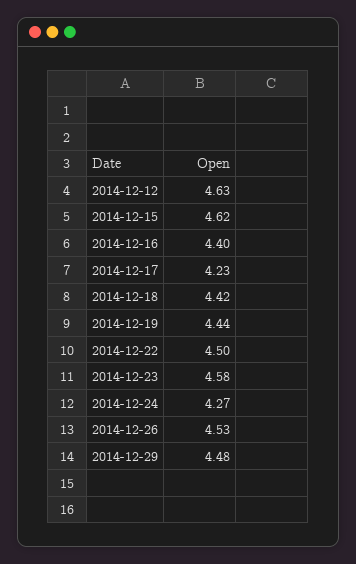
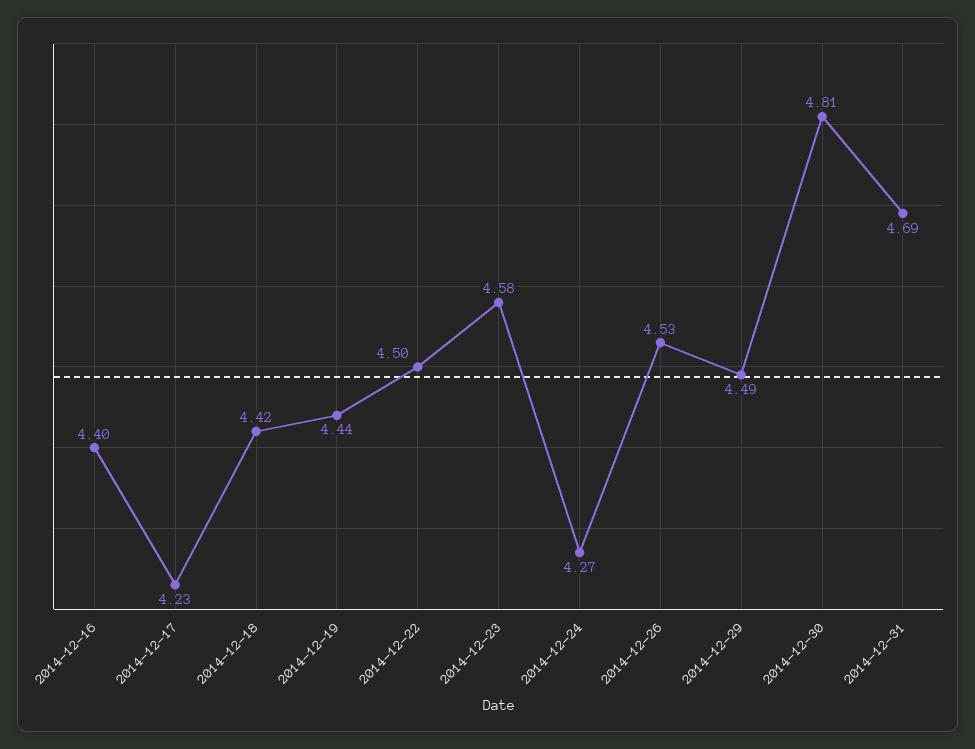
2014-12-12: 4.63 -> none
2014-12-15: 4.62 -> none
2014-12-29: 4.48 -> 4.49
2014-12-30: none -> 4.81
2014-12-31: none -> 4.69

